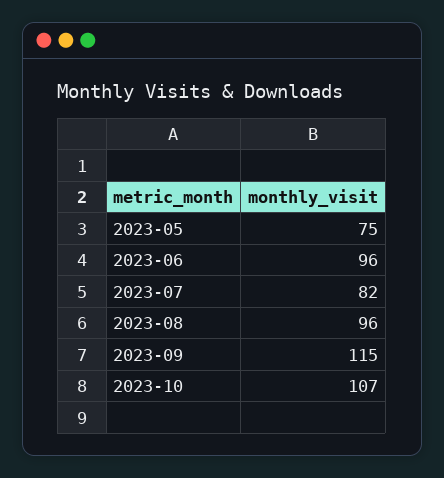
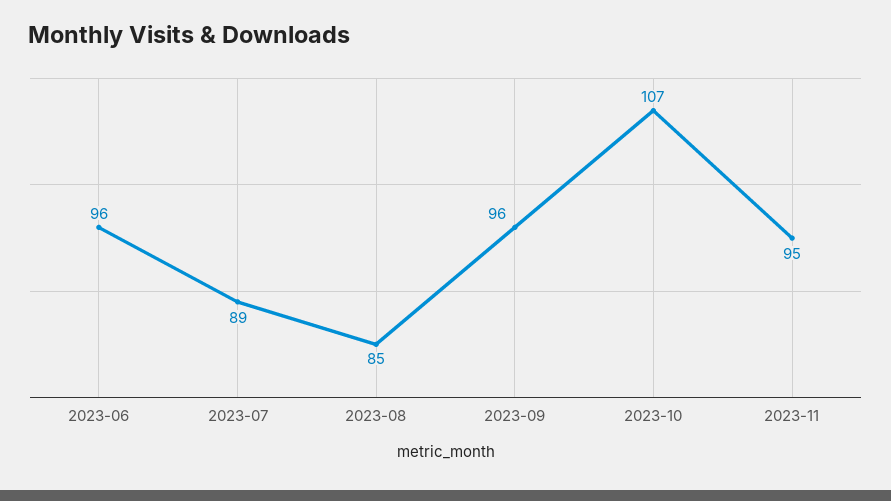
2023-05: 75 -> none
2023-07: 82 -> 89
2023-08: 96 -> 85
2023-09: 115 -> 96
2023-11: none -> 95

